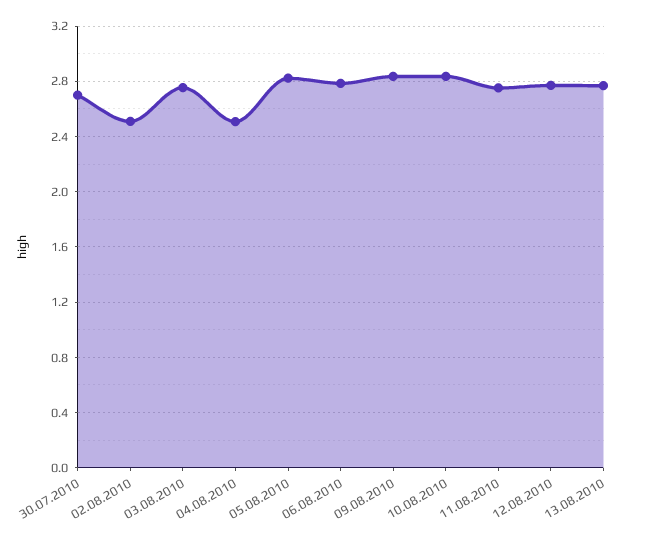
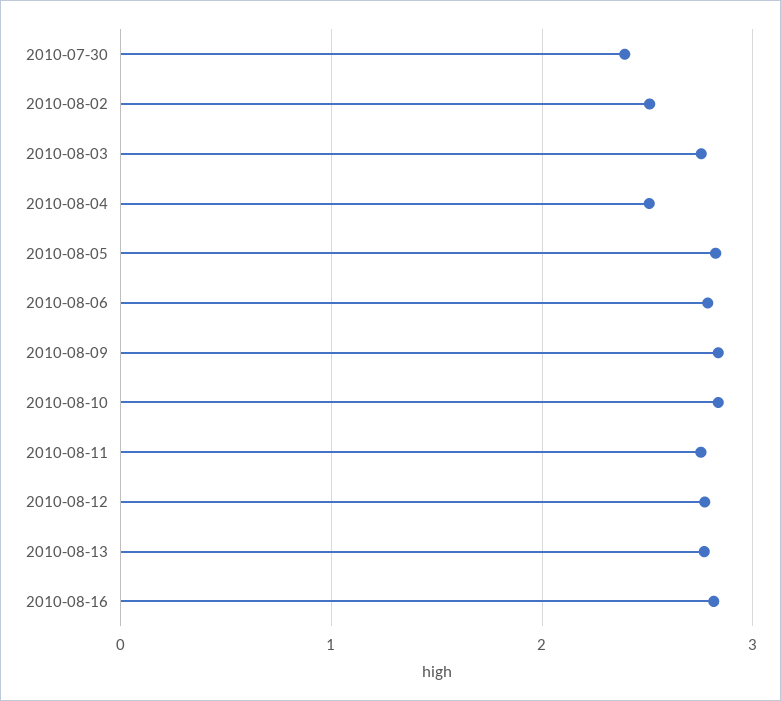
30.07.2010: 2.7 -> 2.4
2010-08-16: none -> 2.8

